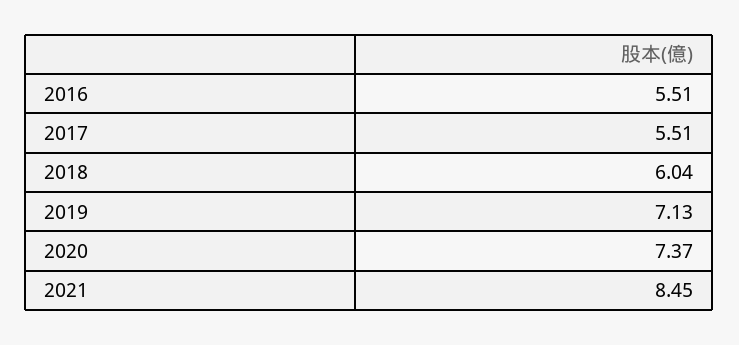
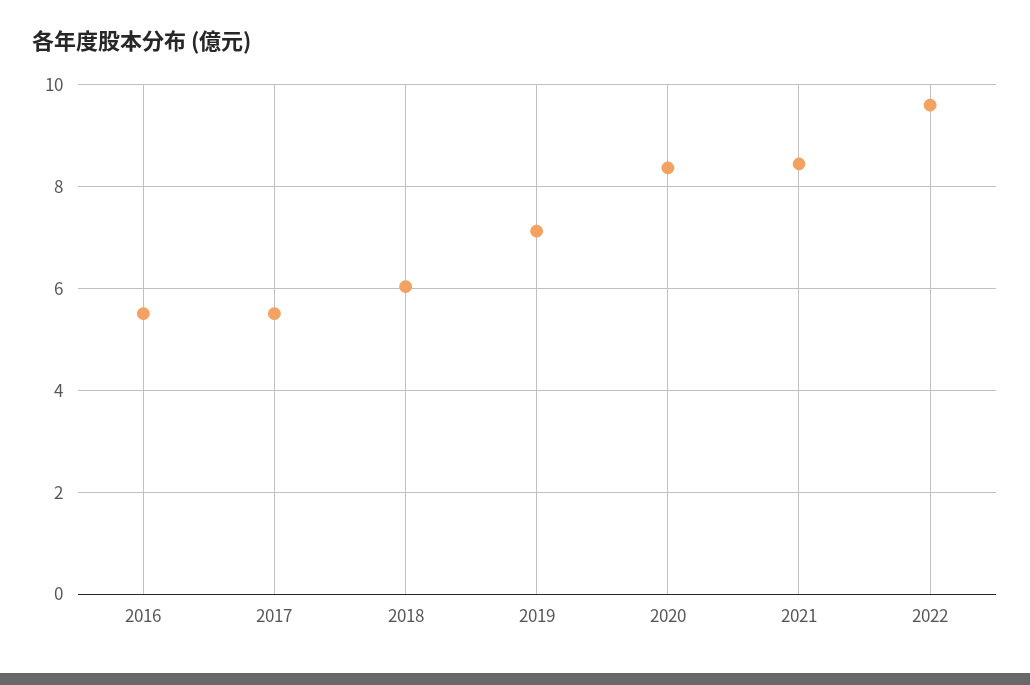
2020: 7.37 -> 8.4
2022: none -> 9.6

